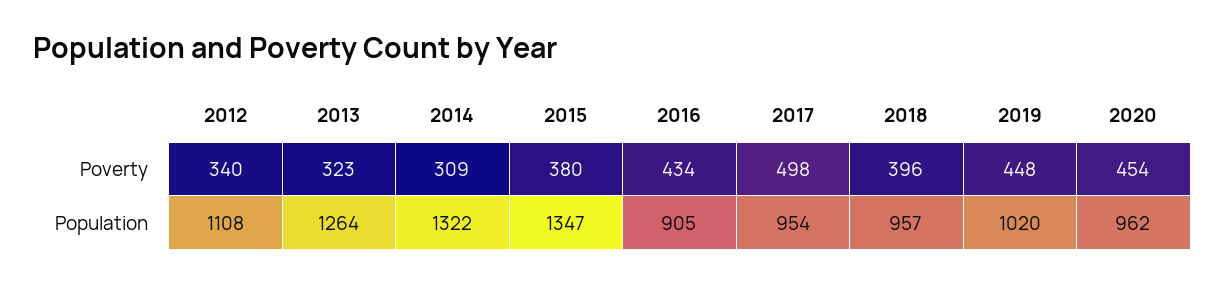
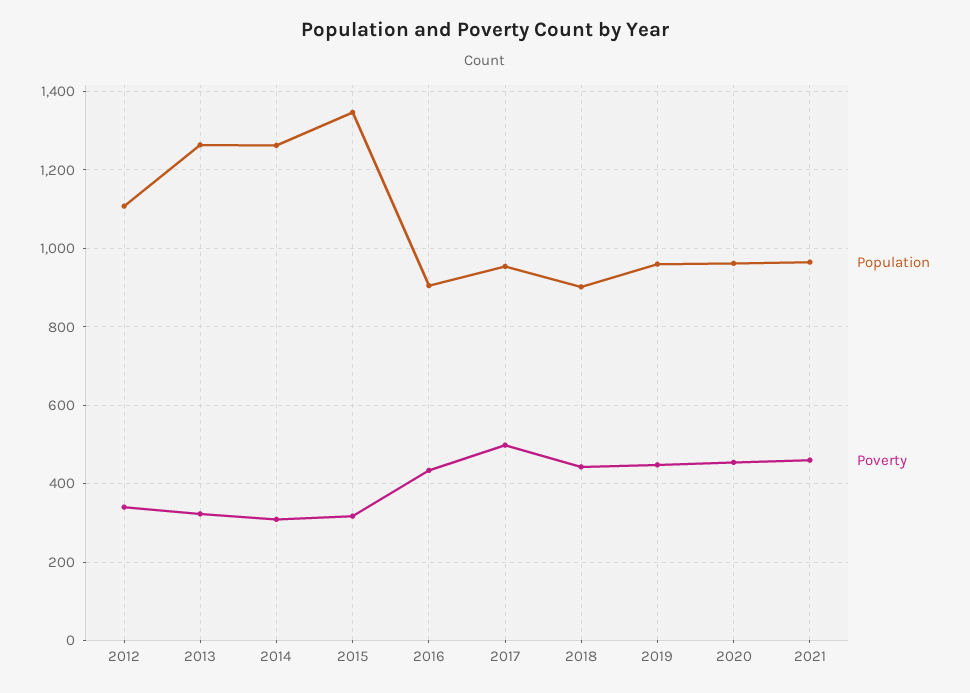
Poverty, 2015: 380 -> 320
Poverty, 2018: 396 -> 440
Population, 2014: 1322 -> 1260
Population, 2018: 957 -> 900
Population, 2019: 1020 -> 960
Population, 2021: none -> 960
Poverty, 2021: none -> 460

